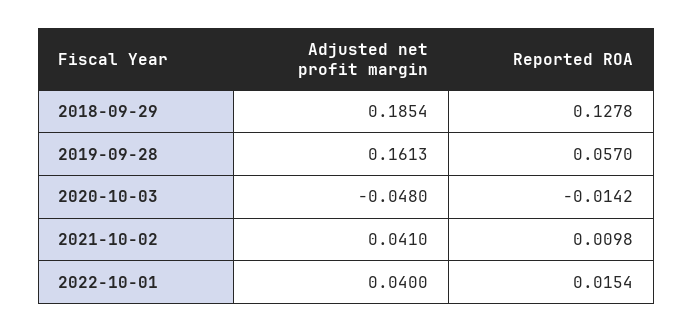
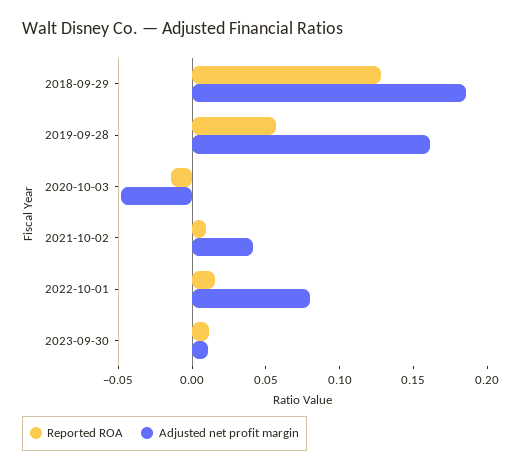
Adjusted net profit margin, 2022-10-01: 0.04 -> 0.08
Reported ROA, 2023-09-30: none -> 0.01
Adjusted net profit margin, 2023-09-30: none -> 0.01

